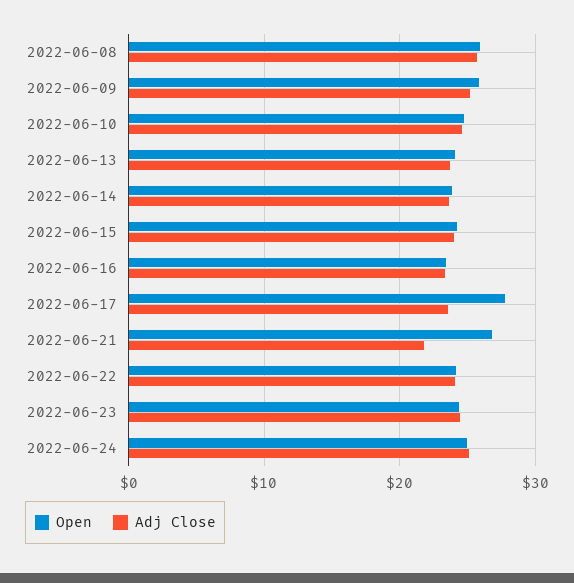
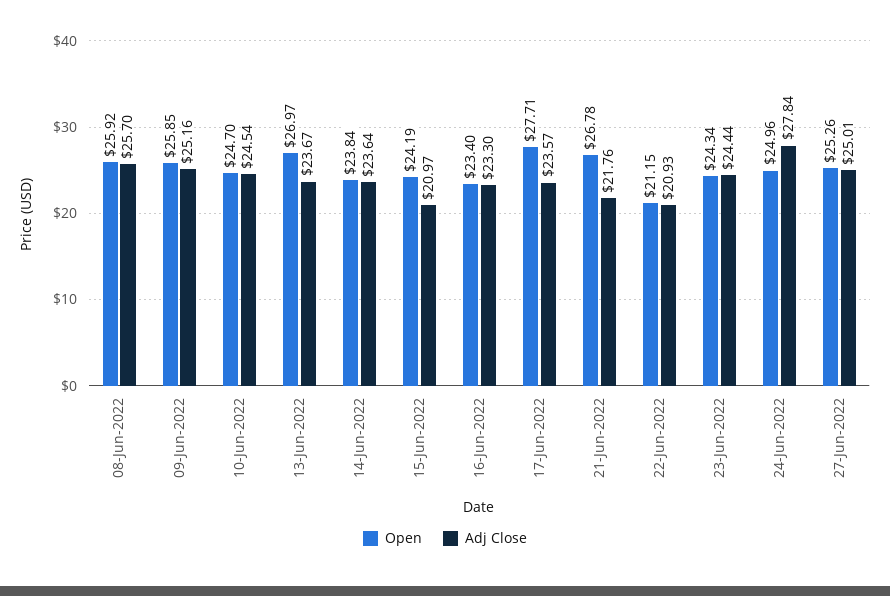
Open, 2022-06-13: 24 -> 26.97
Adj Close, 2022-06-15: 24 -> 20.97
Open, 2022-06-22: 24 -> 21.15
Adj Close, 2022-06-22: 24 -> 20.93
Adj Close, 2022-06-24: 25 -> 27.84
Open, 27-Jun-2022: none -> 25.26
Adj Close, 27-Jun-2022: none -> 25.01

